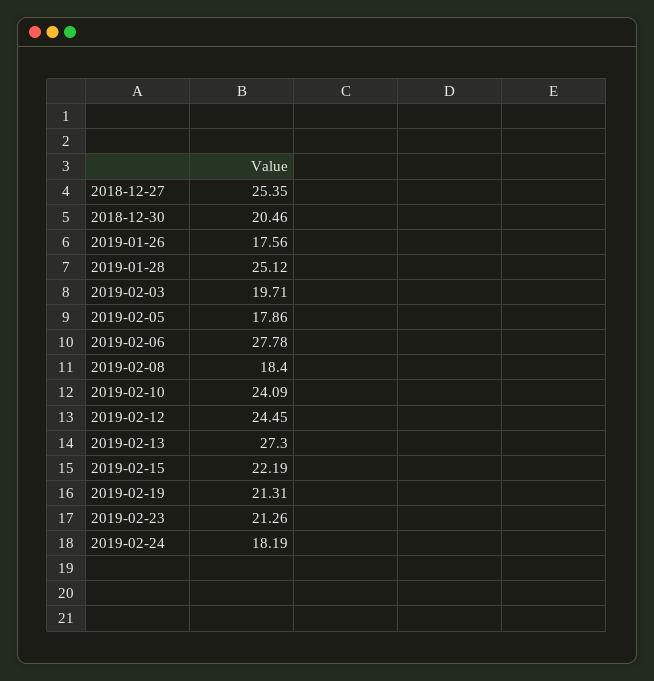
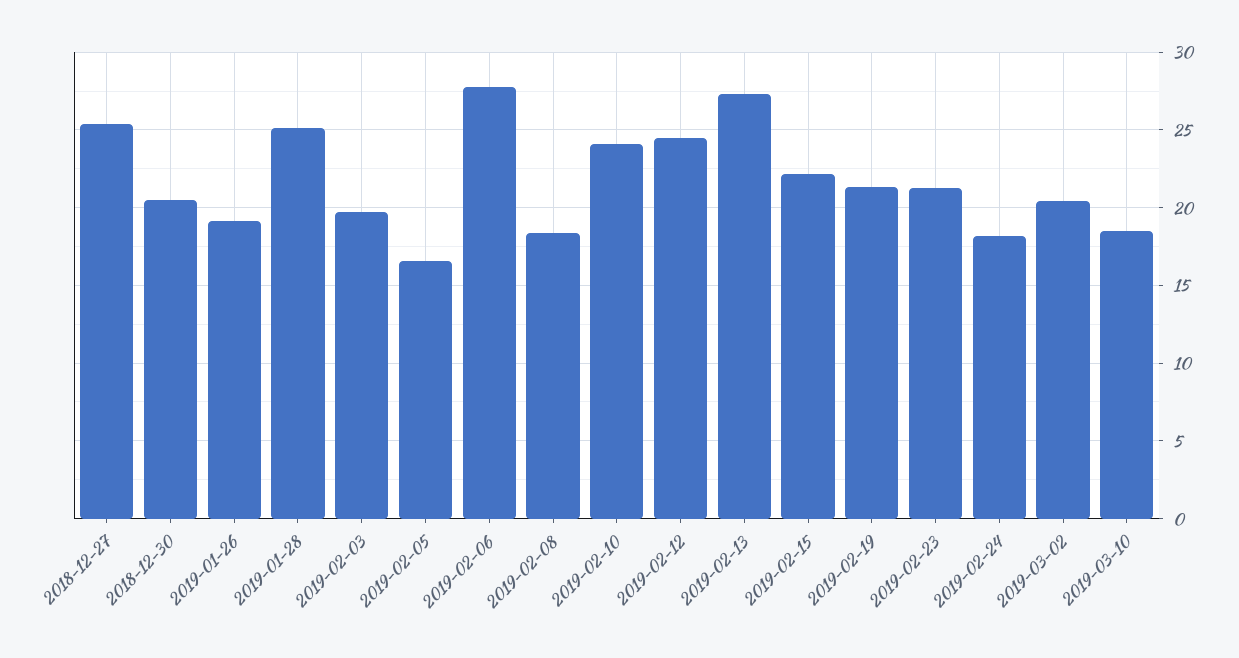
2019-01-26: 17.56 -> 19
2019-02-05: 17.86 -> 16.5
2019-03-02: none -> 20.5
2019-03-10: none -> 18.5

